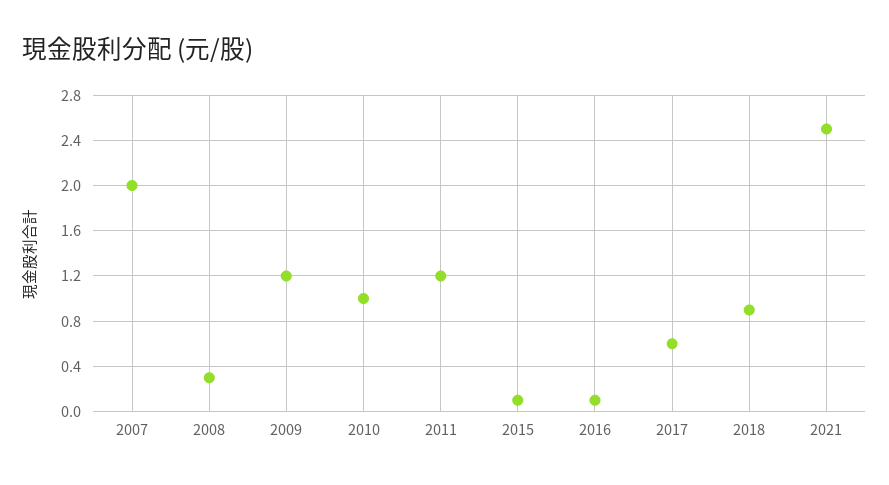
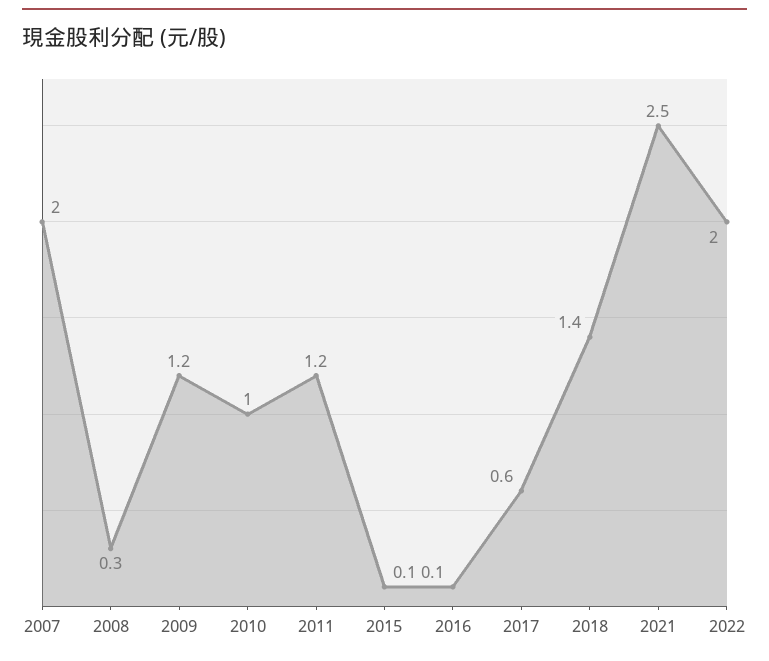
2018: 0.9 -> 1.4
2022: none -> 2

